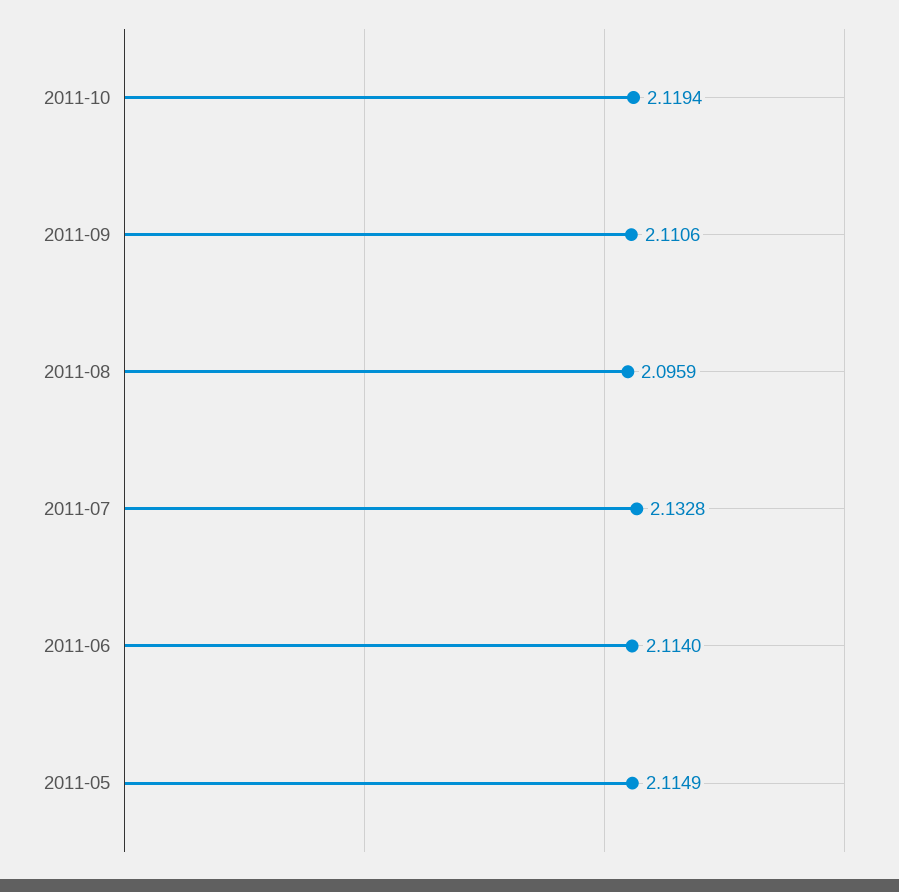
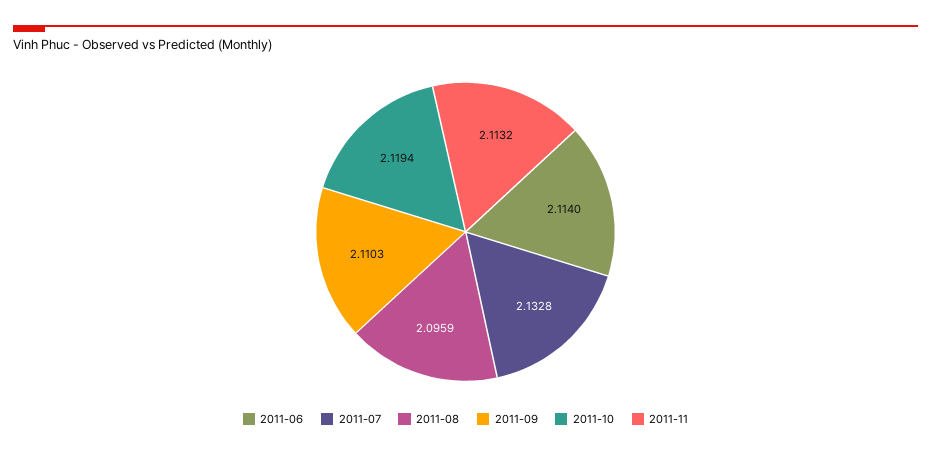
2011-09: 2.1106 -> 2.1103
2011-05: 2.1149 -> none
2011-11: none -> 2.1132

